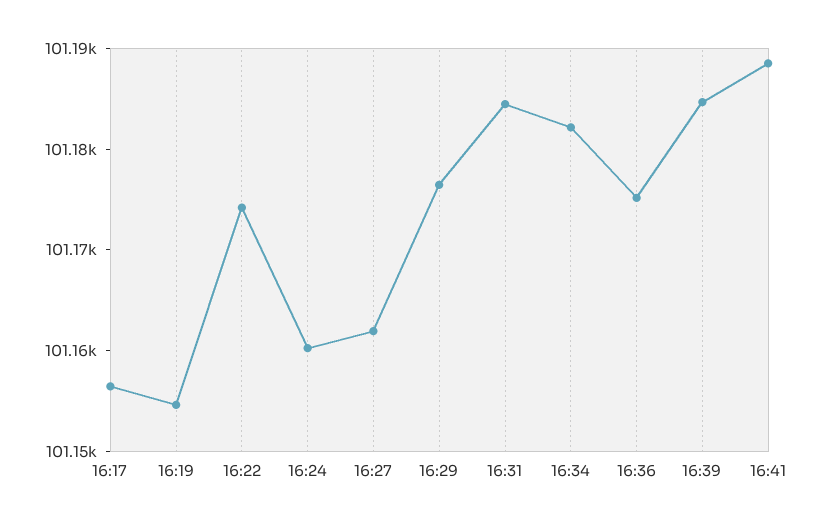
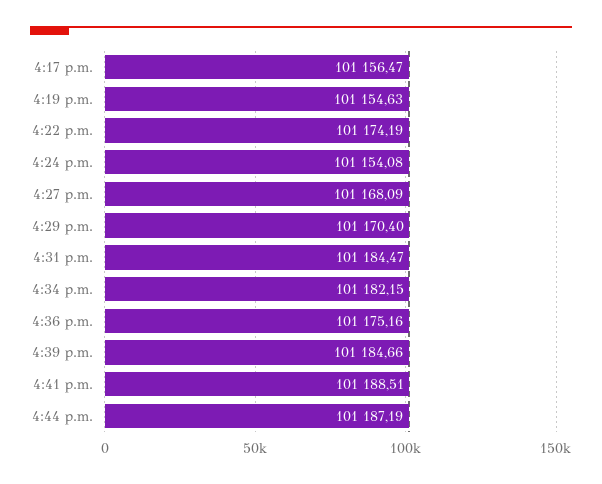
16:24: 101160 -> 101154.08
16:27: 101162 -> 101168.09
16:29: 101176 -> 101170.4
4:44 p.m.: none -> 101187.19

